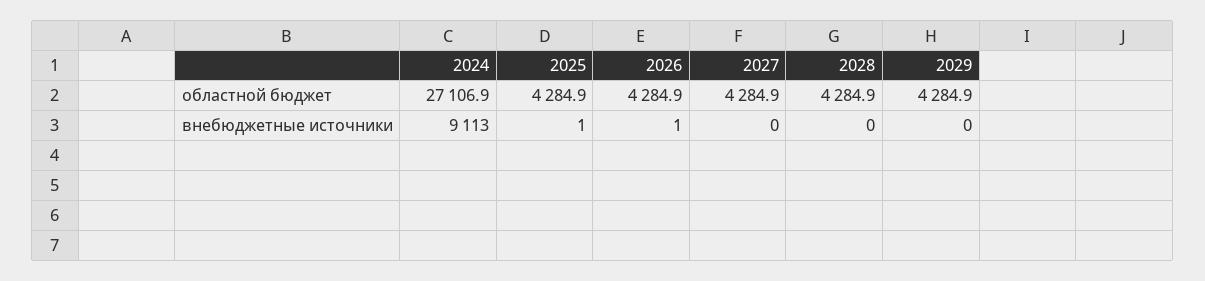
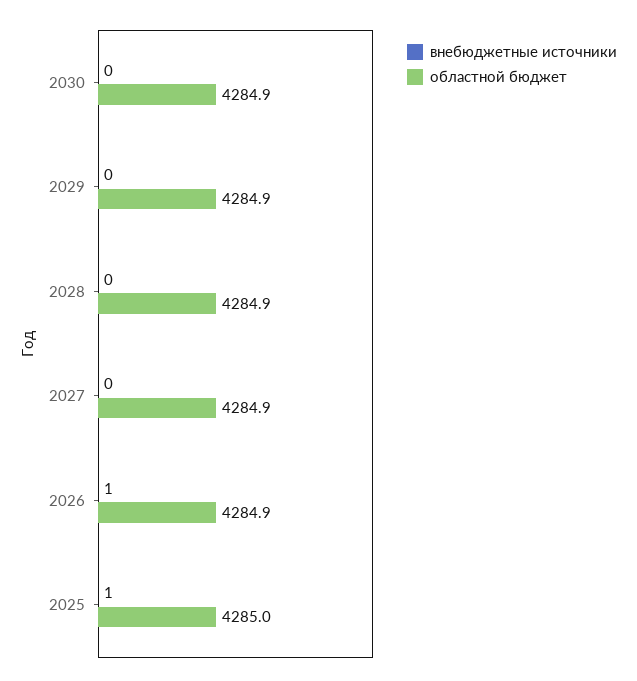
областной бюджет, 2024: 27106.9 -> none
областной бюджет, 2025: 4284.9 -> 4285
внебюджетные источники, 2024: 9113 -> none
внебюджетные источники, 2030: none -> 0
областной бюджет, 2030: none -> 4284.9

